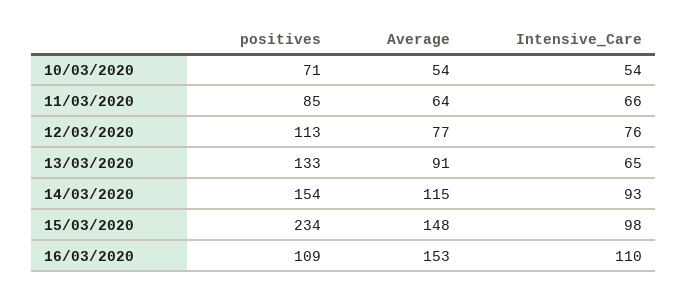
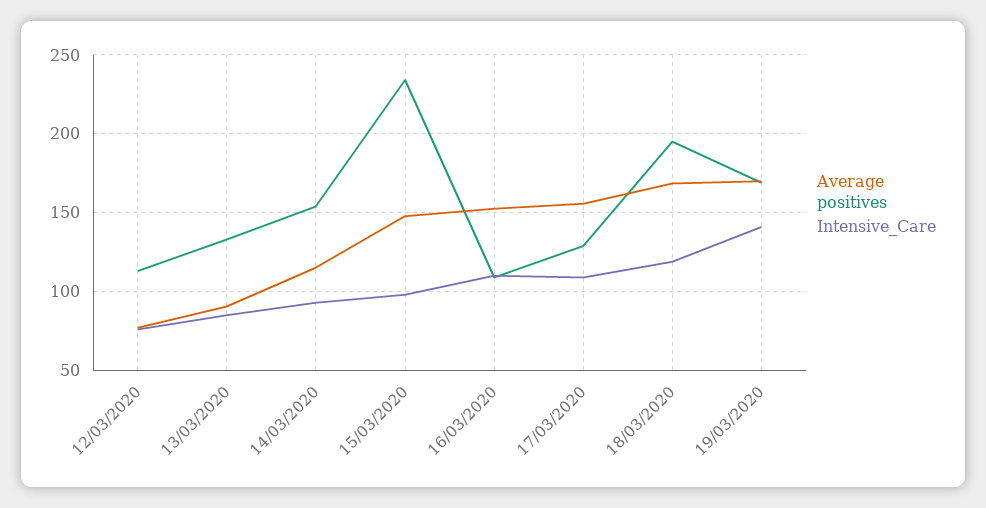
positives, 10/03/2020: 71 -> none
Average, 10/03/2020: 54 -> none
Intensive_Care, 10/03/2020: 54 -> none
positives, 11/03/2020: 85 -> none
Average, 11/03/2020: 64 -> none
Intensive_Care, 11/03/2020: 66 -> none
Intensive_Care, 13/03/2020: 65 -> 85
Average, 17/03/2020: none -> 155
positives, 17/03/2020: none -> 130
Intensive_Care, 17/03/2020: none -> 110
Average, 18/03/2020: none -> 170
positives, 18/03/2020: none -> 195
Intensive_Care, 18/03/2020: none -> 120
Average, 19/03/2020: none -> 170
positives, 19/03/2020: none -> 170
Intensive_Care, 19/03/2020: none -> 140

